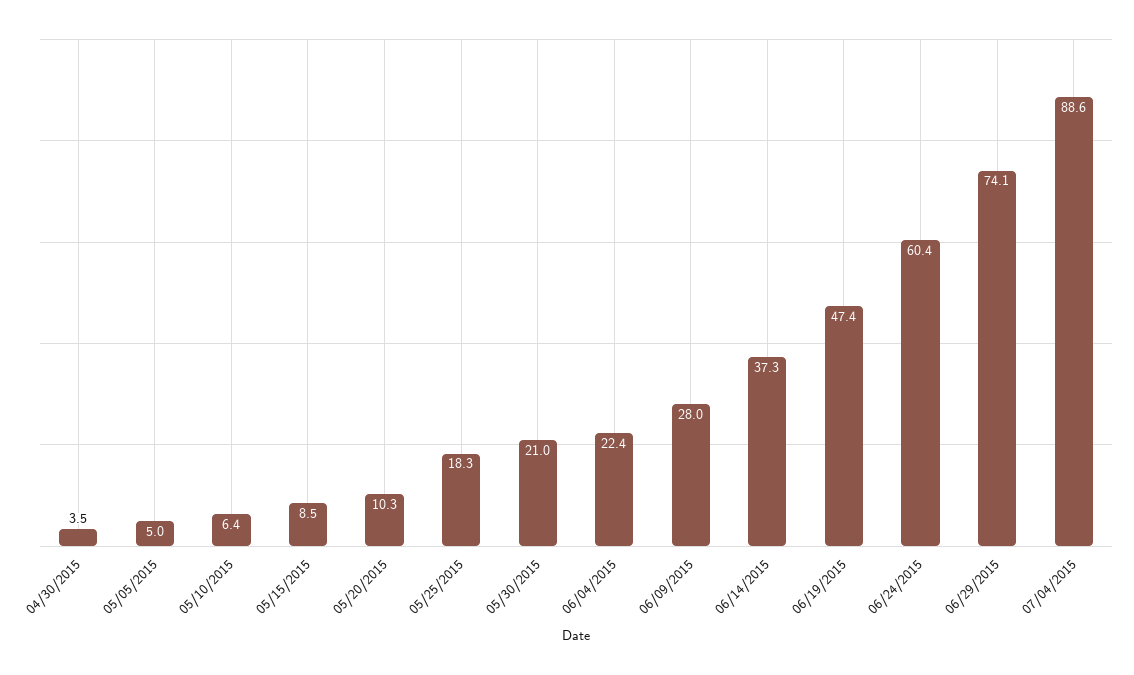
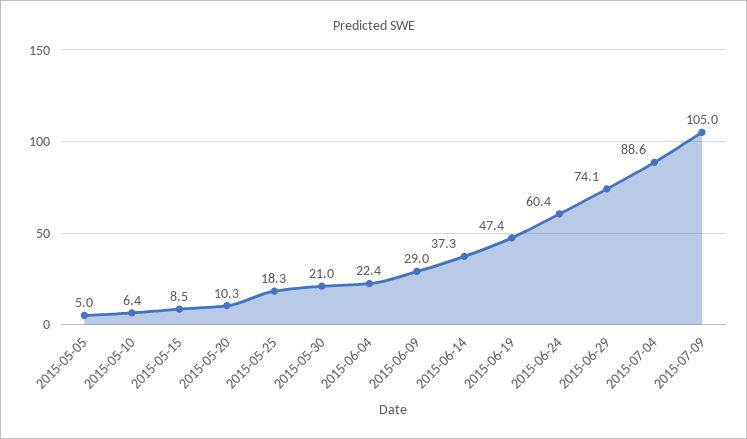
04/30/2015: 3.5 -> none
06/09/2015: 28 -> 29
2015-07-09: none -> 105

